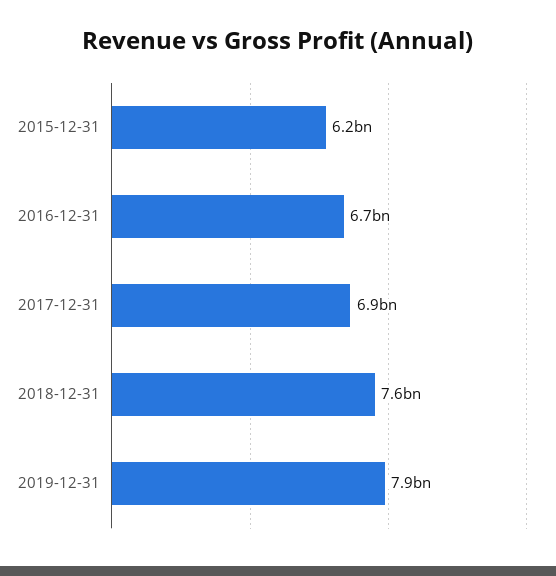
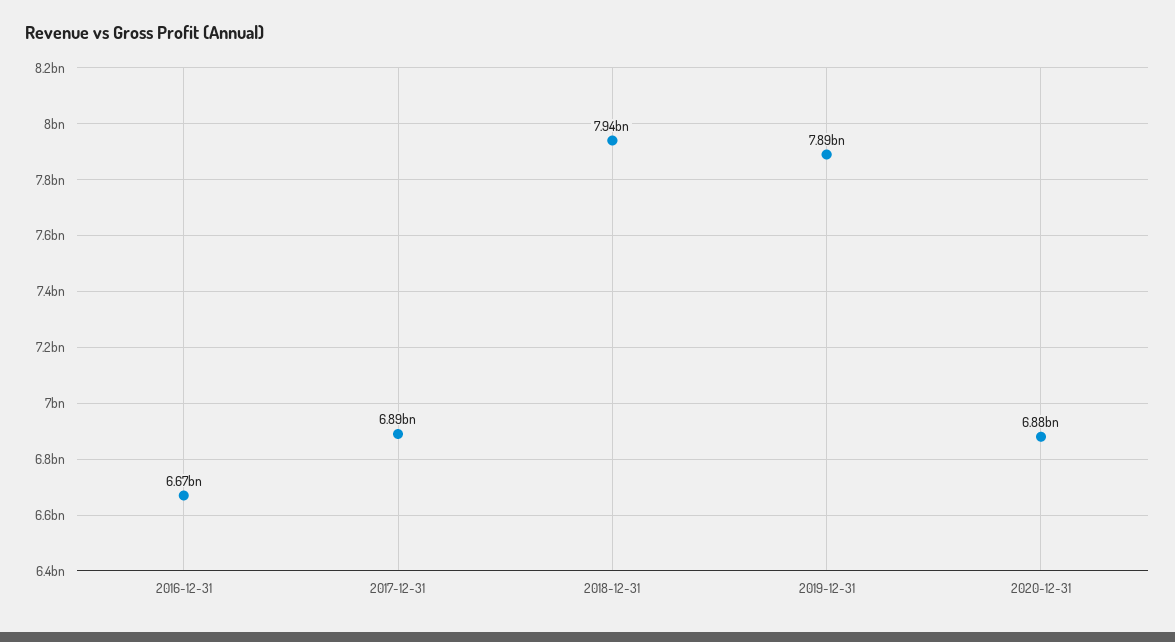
2015-12-31: 6200000000 -> none
2018-12-31: 7600000000 -> 7940000000
2020-12-31: none -> 6880000000

